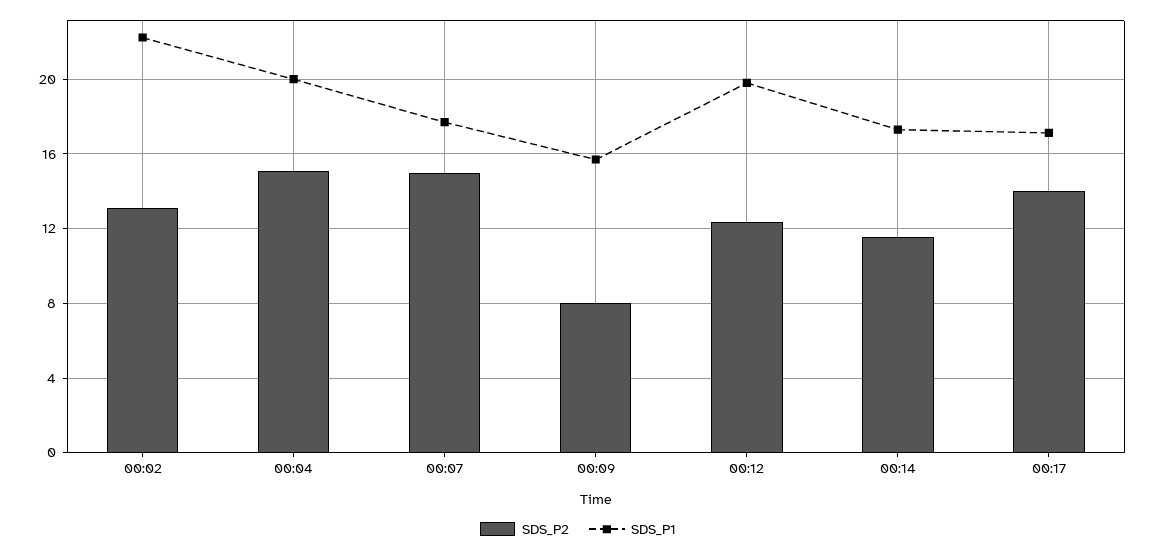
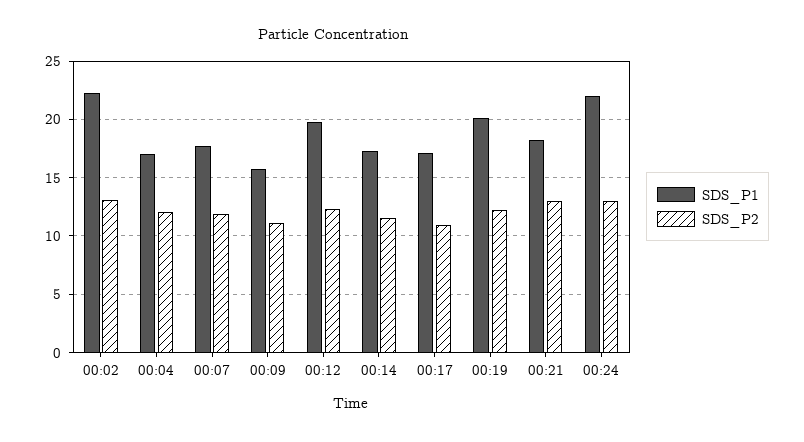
SDS_P2, 00:04: 15 -> 12
SDS_P1, 00:04: 20 -> 17
SDS_P2, 00:07: 15 -> 12
SDS_P2, 00:09: 8 -> 11
SDS_P2, 00:17: 14 -> 11
SDS_P1, 00:19: none -> 20
SDS_P2, 00:19: none -> 12
SDS_P1, 00:21: none -> 18
SDS_P2, 00:21: none -> 13
SDS_P1, 00:24: none -> 22
SDS_P2, 00:24: none -> 13

